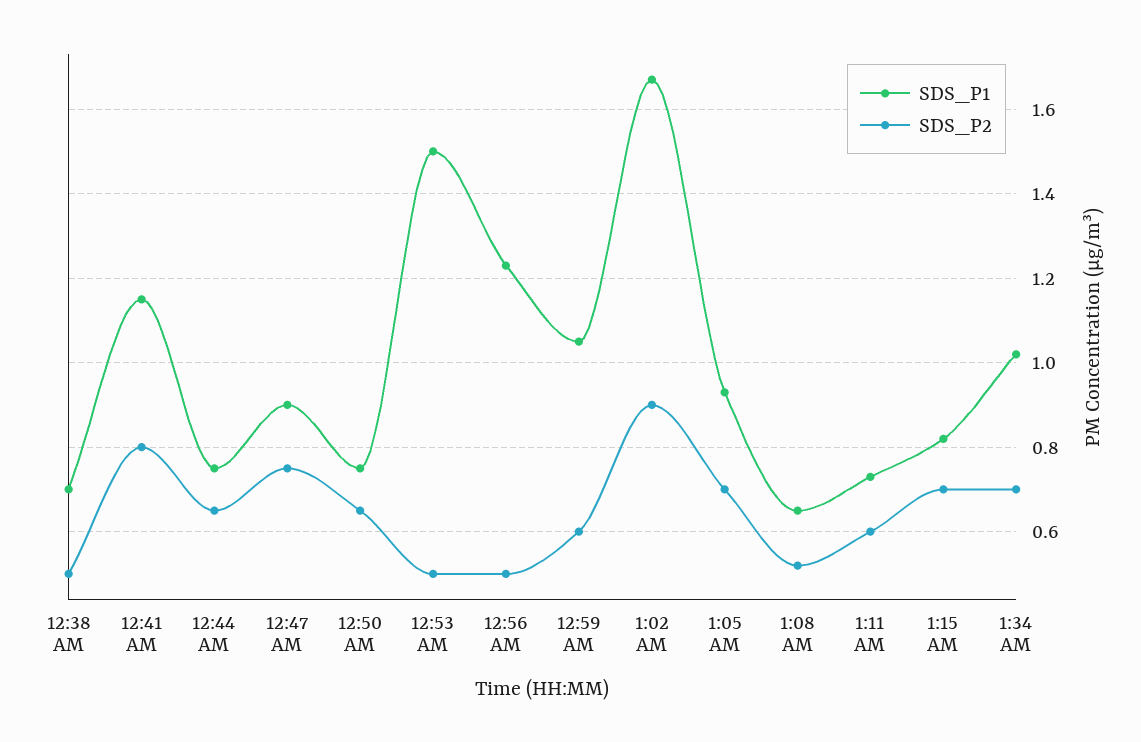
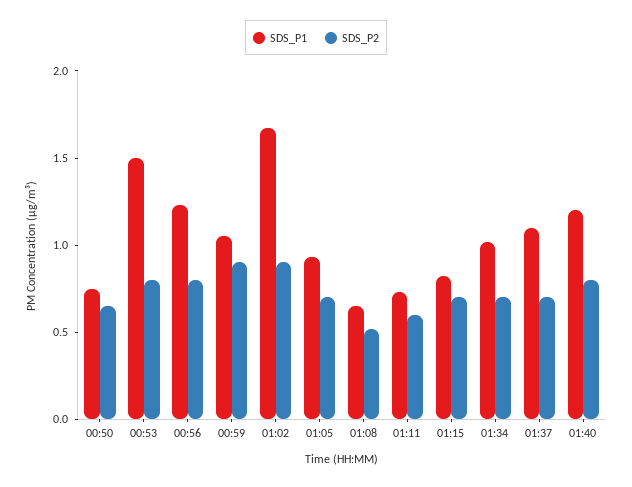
SDS_P1, 12:38 AM: 0.7 -> none
SDS_P2, 12:38 AM: 0.5 -> none
SDS_P1, 12:41 AM: 1.15 -> none
SDS_P2, 12:41 AM: 0.8 -> none
SDS_P1, 12:44 AM: 0.75 -> none
SDS_P2, 12:44 AM: 0.65 -> none
SDS_P1, 12:47 AM: 0.9 -> none
SDS_P2, 12:47 AM: 0.75 -> none
SDS_P2, 12:53 AM: 0.5 -> 0.8
SDS_P2, 12:56 AM: 0.5 -> 0.8
SDS_P2, 12:59 AM: 0.6 -> 0.9
SDS_P1, 01:37: none -> 1.1
SDS_P2, 01:37: none -> 0.7
SDS_P1, 01:40: none -> 1.2
SDS_P2, 01:40: none -> 0.8

